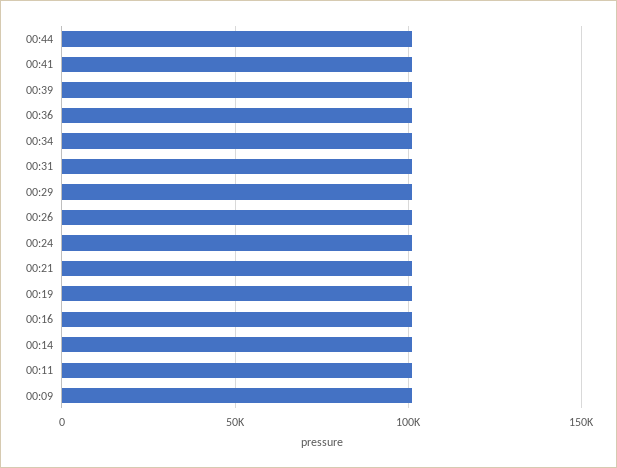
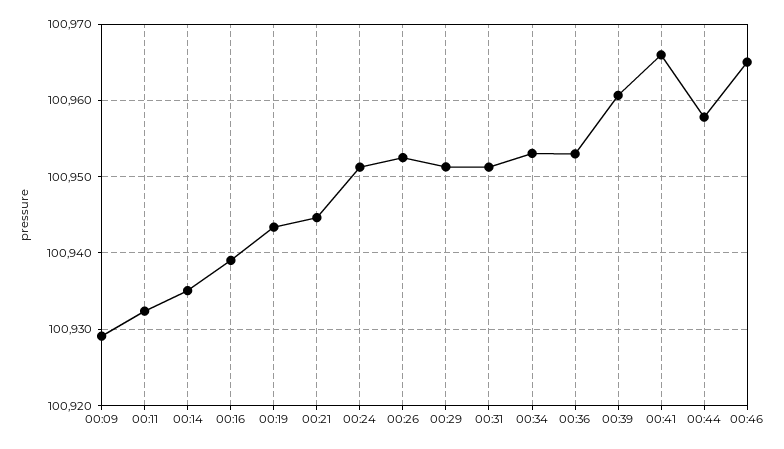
00:46: none -> 100965

